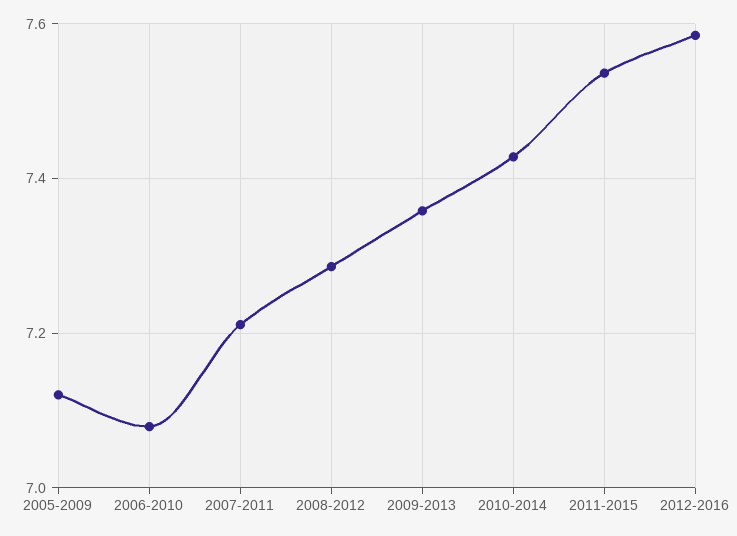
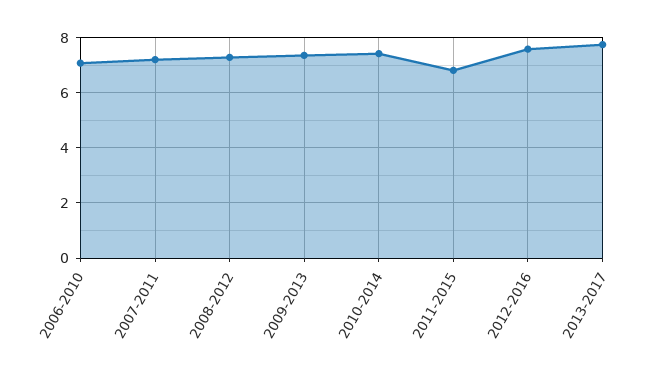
2005-2009: 7.12 -> none
2011-2015: 7.54 -> 6.75
2013-2017: none -> 7.75

